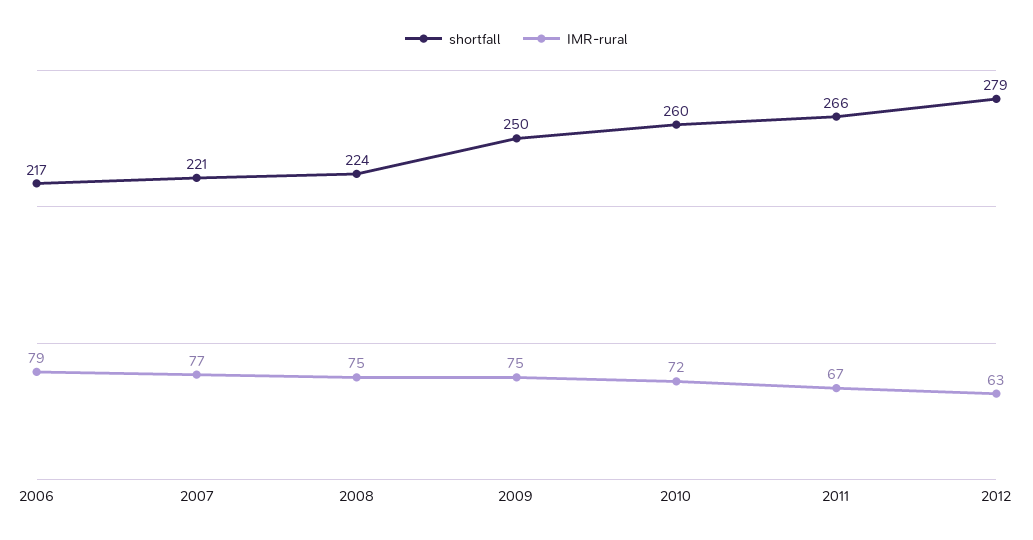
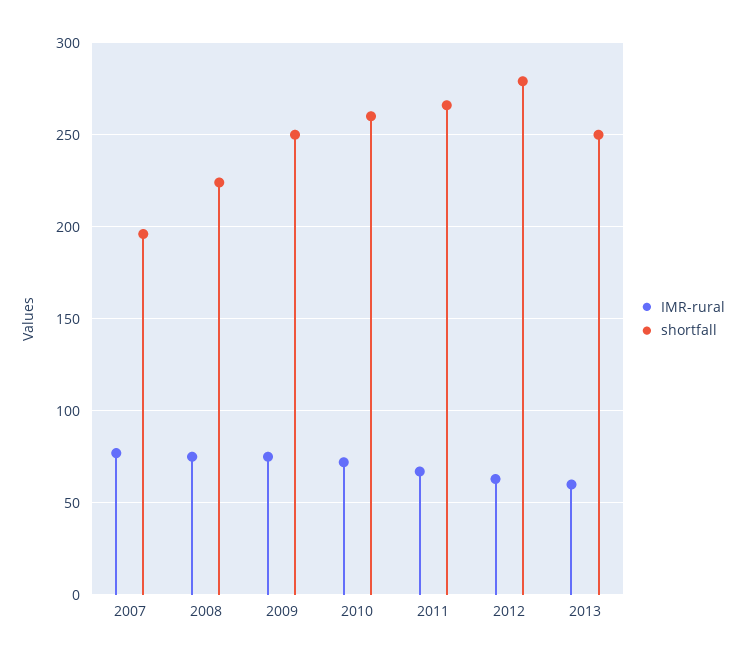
shortfall, 2006: 217 -> none
IMR-rural, 2006: 79 -> none
shortfall, 2007: 221 -> 195
IMR-rural, 2013: none -> 60
shortfall, 2013: none -> 250

